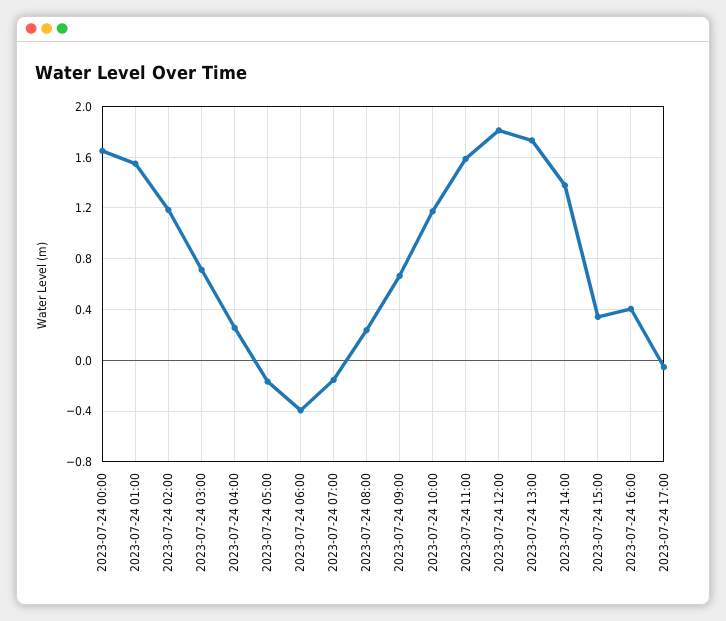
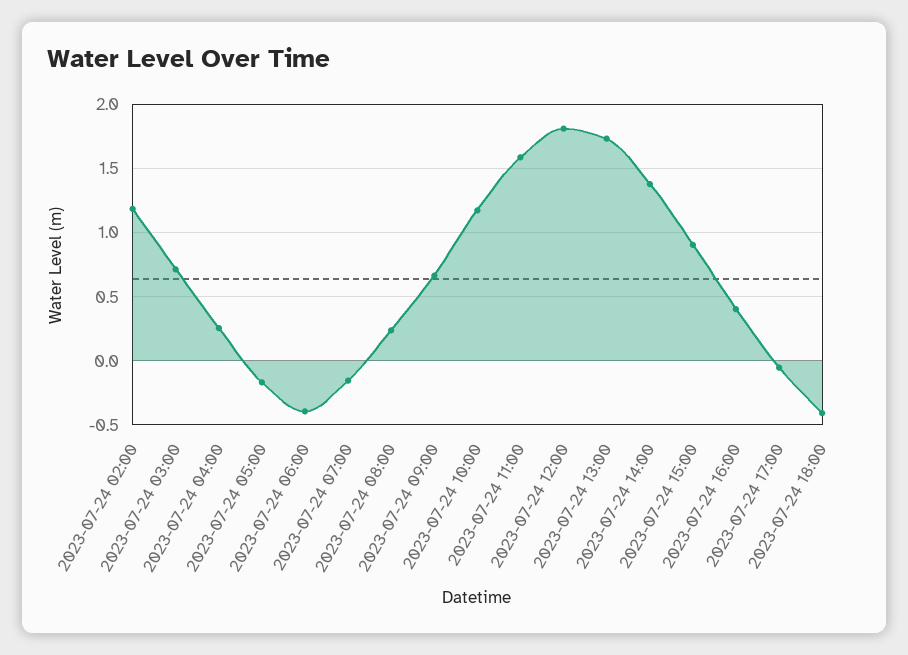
2023-07-24 00:00: 1.65 -> none
2023-07-24 01:00: 1.55 -> none
2023-07-24 15:00: 0.35 -> 0.9
2023-07-24 18:00: none -> -0.4

